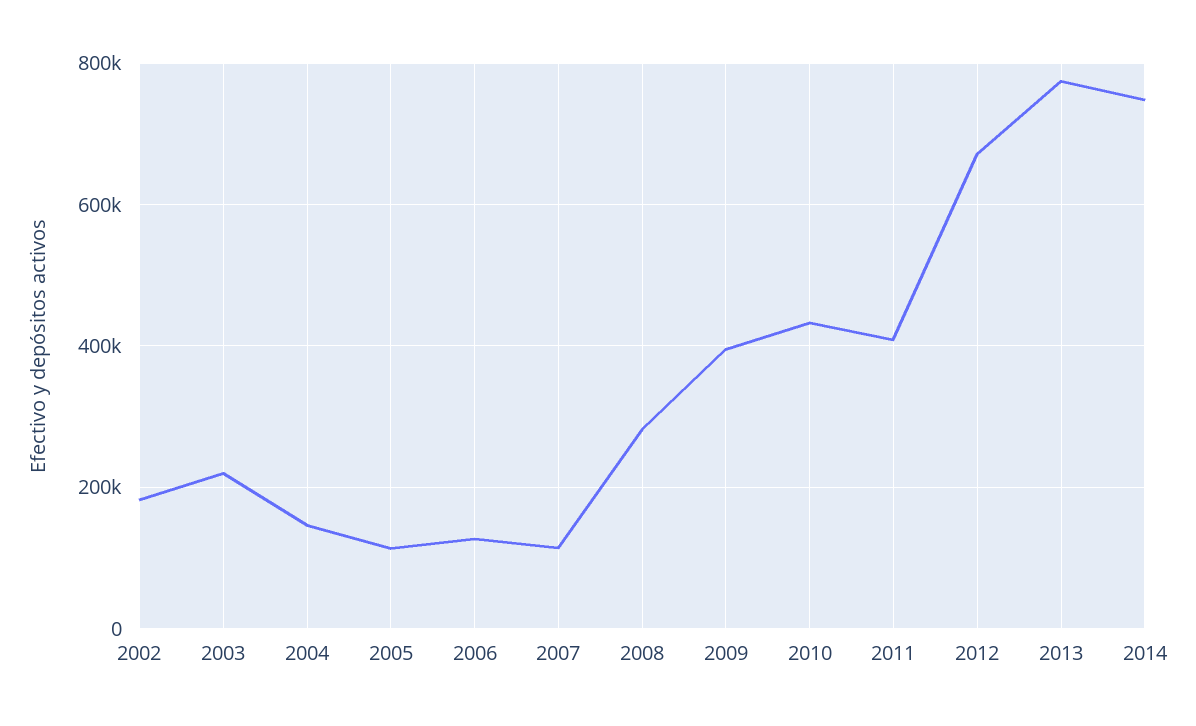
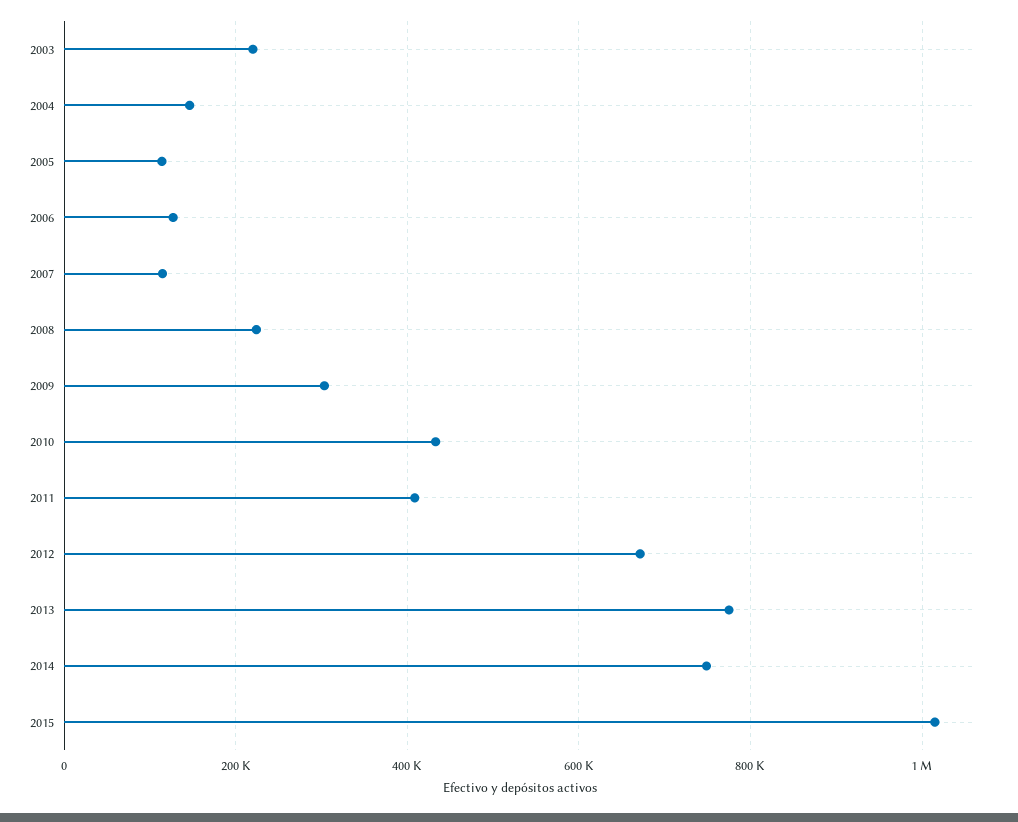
2002: 180000 -> none
2008: 280000 -> 220000
2009: 400000 -> 300000
2015: none -> 1020000

